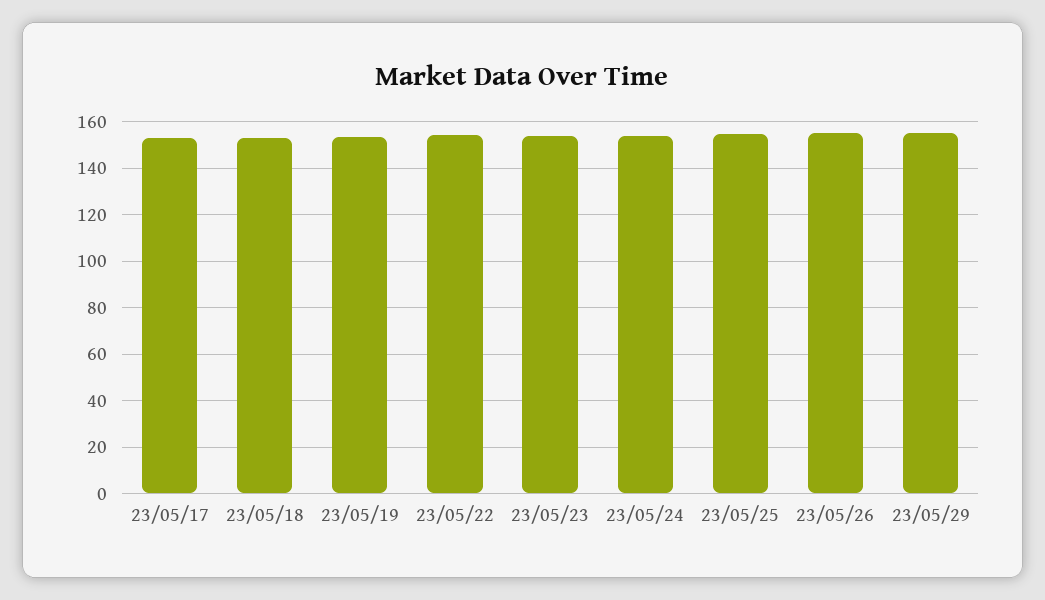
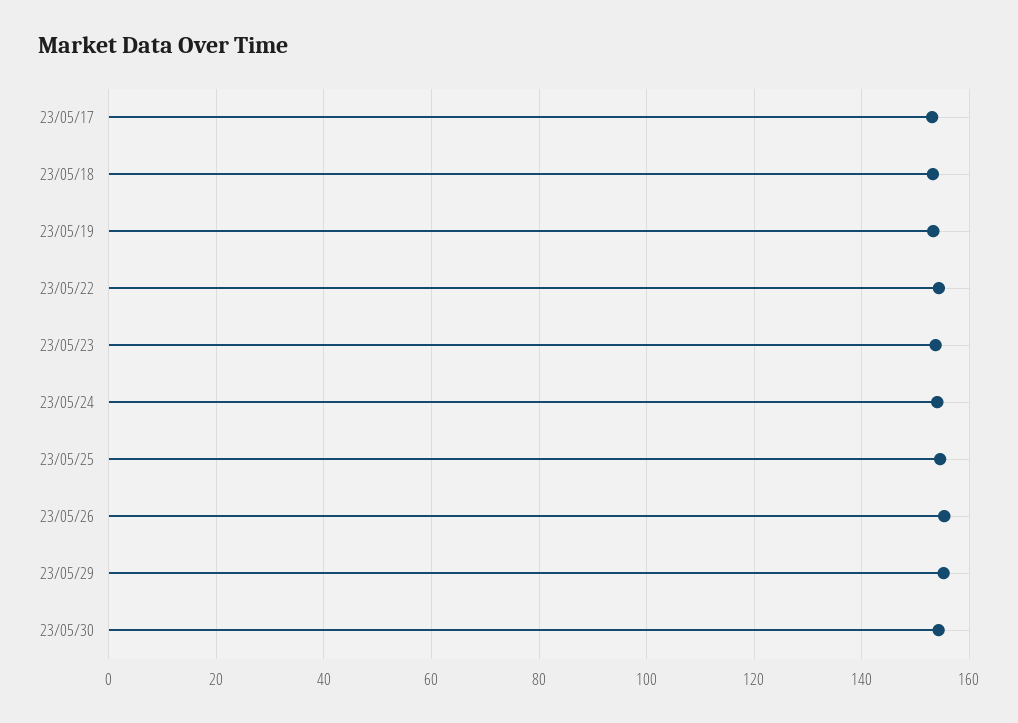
23/05/30: none -> 154

